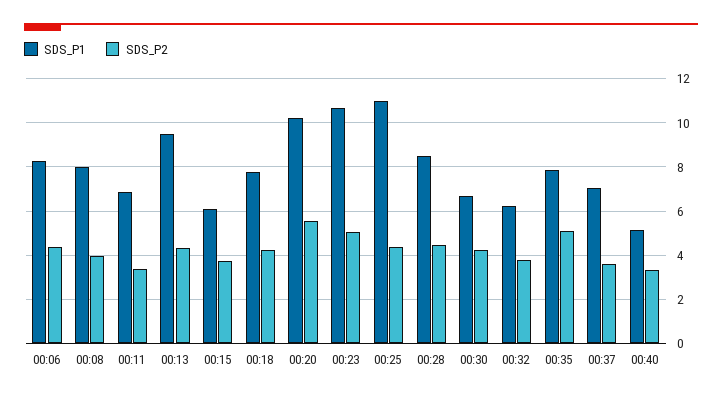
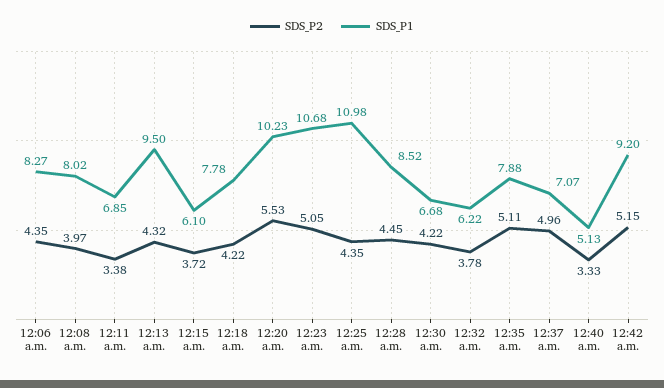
SDS_P2, 00:37: 3.5 -> 4.96
SDS_P2, 12:42 a.m.: none -> 5.15
SDS_P1, 12:42 a.m.: none -> 9.2

